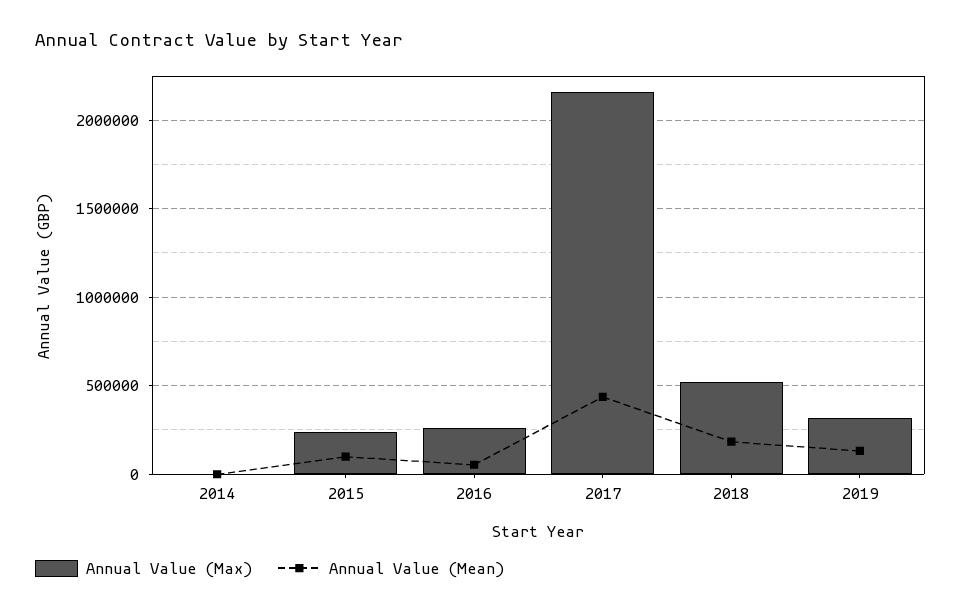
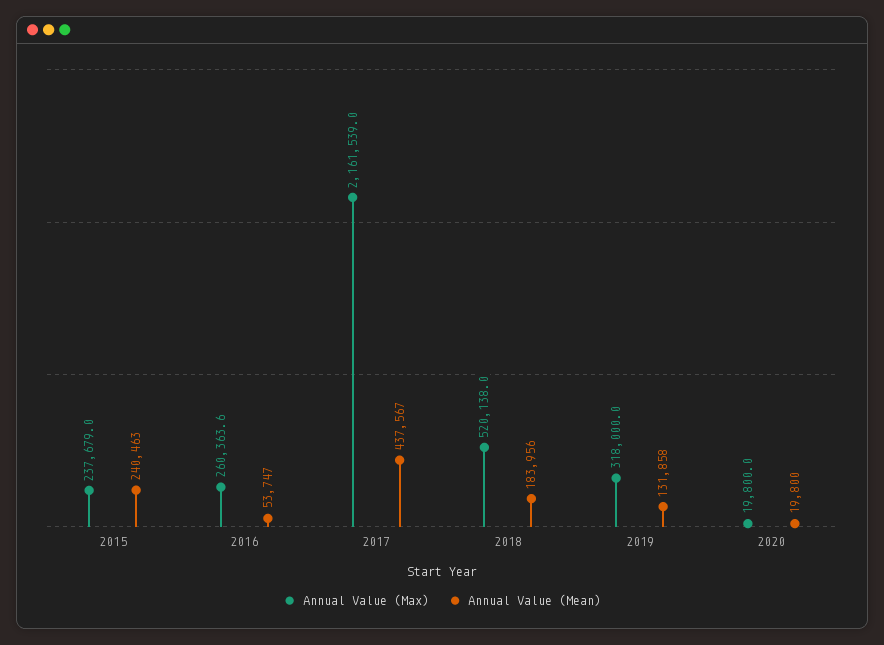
Annual Value (Max), 2014: 0 -> none
Annual Value (Mean), 2014: 0 -> none
Annual Value (Mean), 2015: 100000 -> 240463
Annual Value (Max), 2020: none -> 19800
Annual Value (Mean), 2020: none -> 19800

